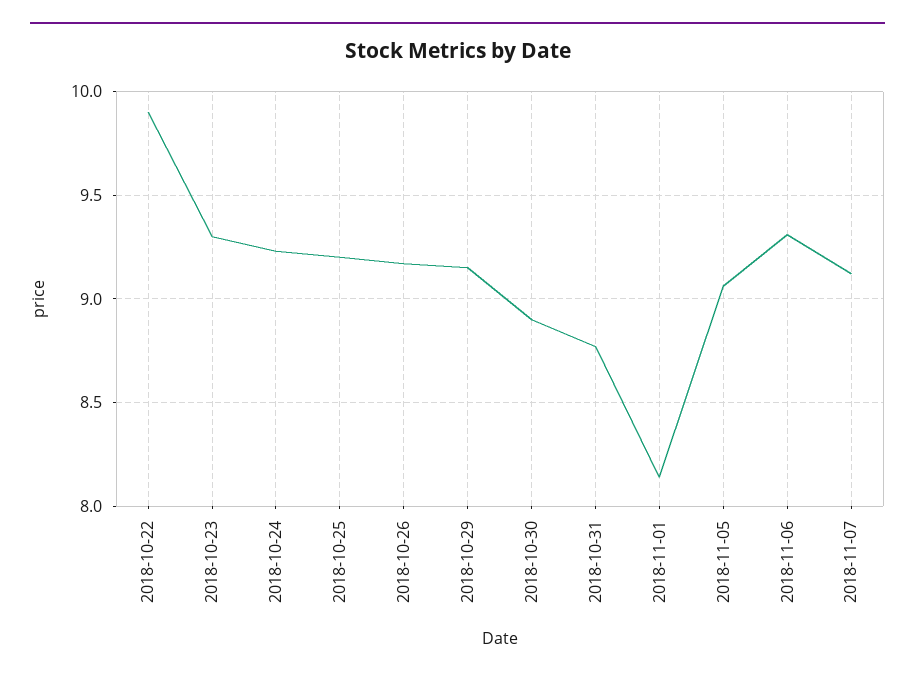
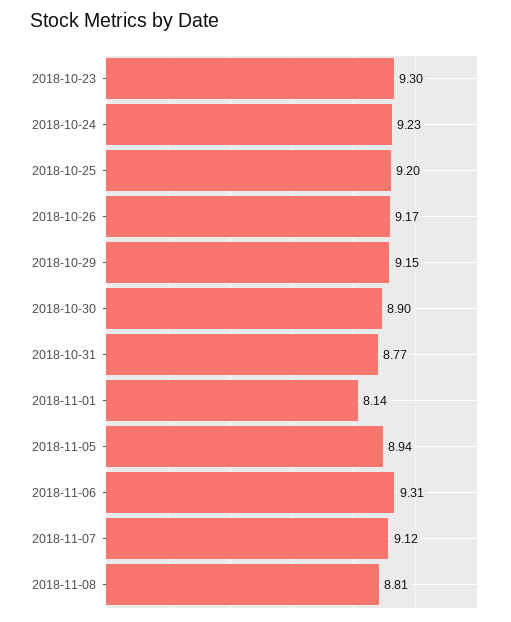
2018-10-22: 9.9 -> none
2018-11-05: 9.05 -> 8.94
2018-11-08: none -> 8.81

